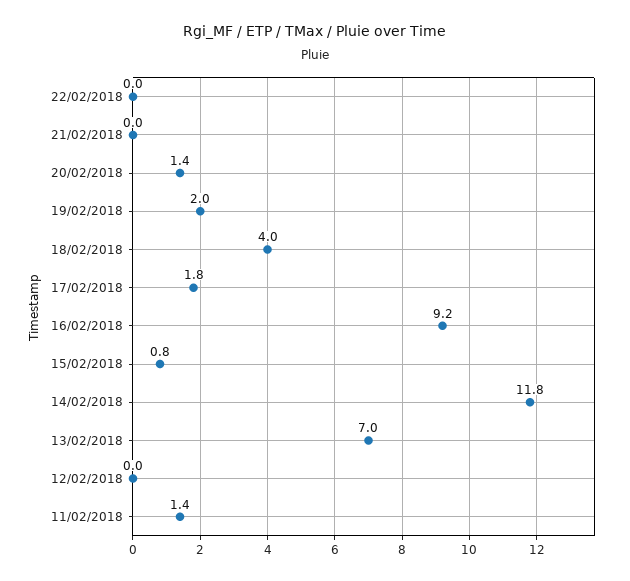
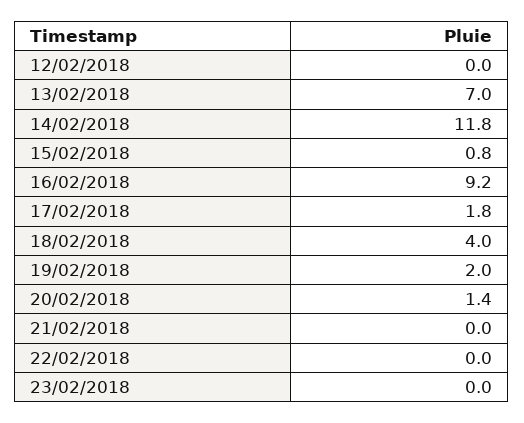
11/02/2018: 1.4 -> none
23/02/2018: none -> 0

